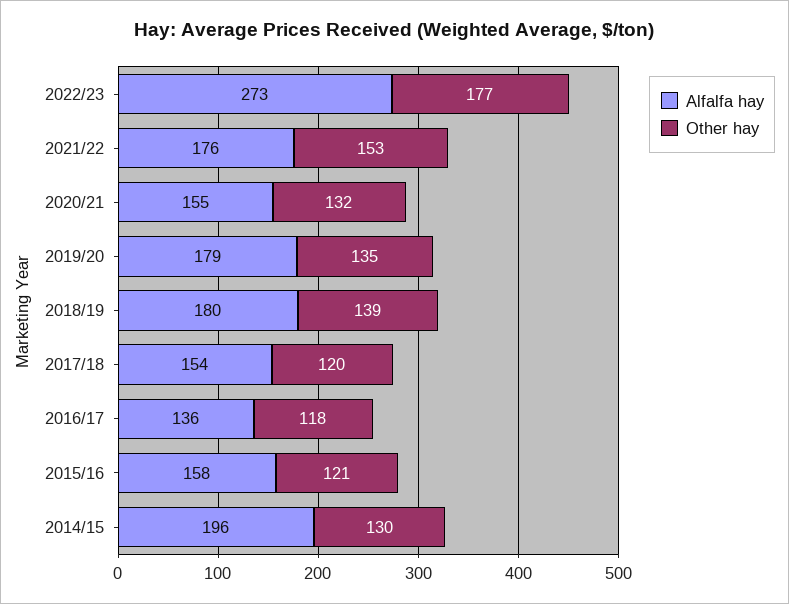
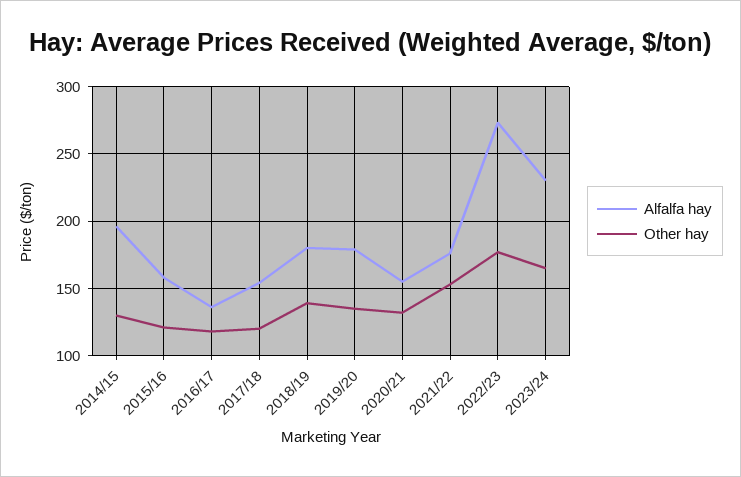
Alfalfa hay, 2023/24: none -> 230
Other hay, 2023/24: none -> 165

